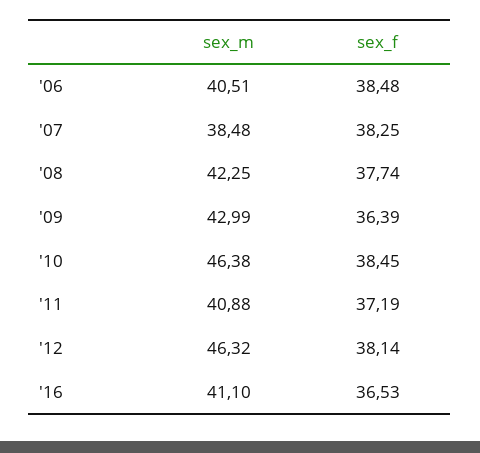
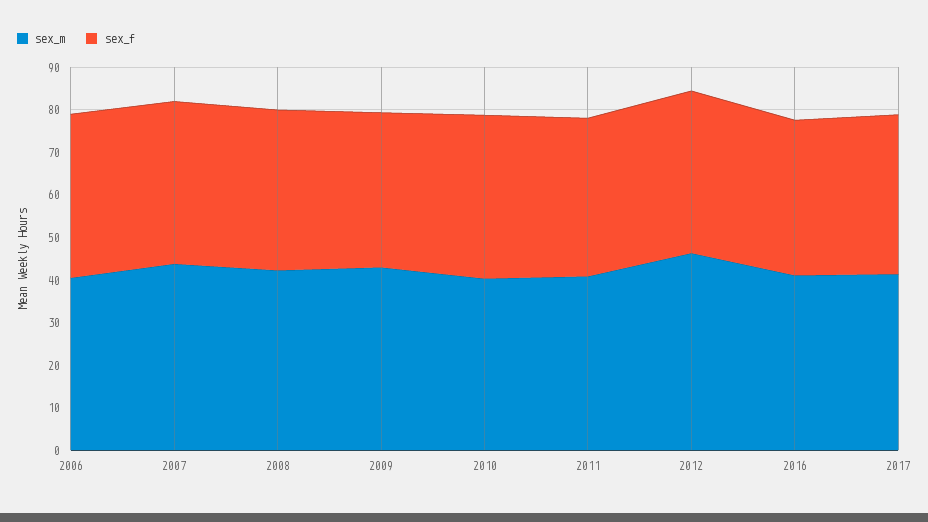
sex_m, '07: 38.48 -> 44
sex_m, '10: 46.38 -> 40
sex_m, 2017: none -> 42
sex_f, 2017: none -> 38

